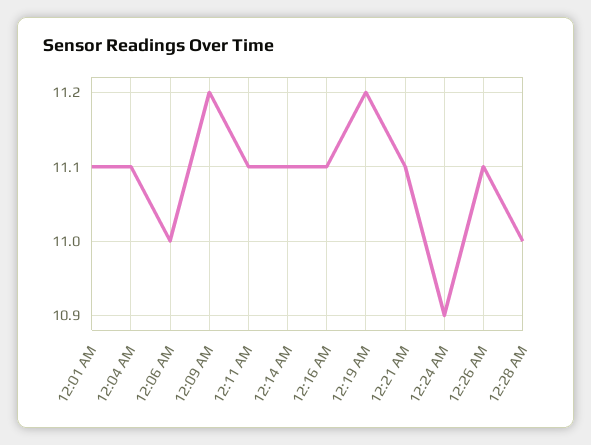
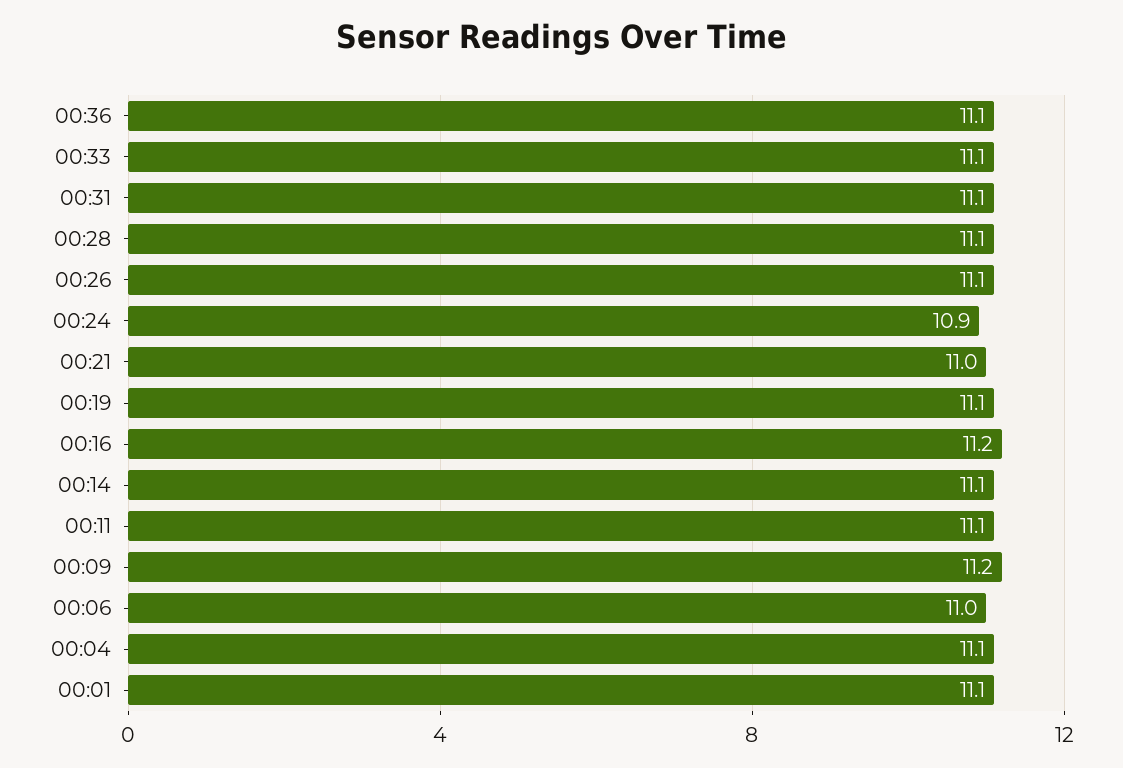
12:16 AM: 11.1 -> 11.2
12:19 AM: 11.2 -> 11.1
12:21 AM: 11.1 -> 11
12:28 AM: 11 -> 11.1
00:36: none -> 11.1
00:33: none -> 11.1
00:31: none -> 11.1

